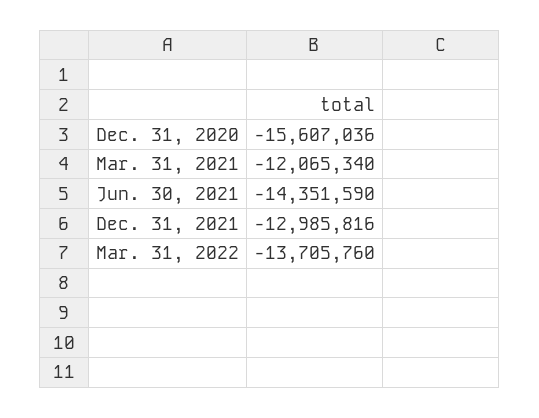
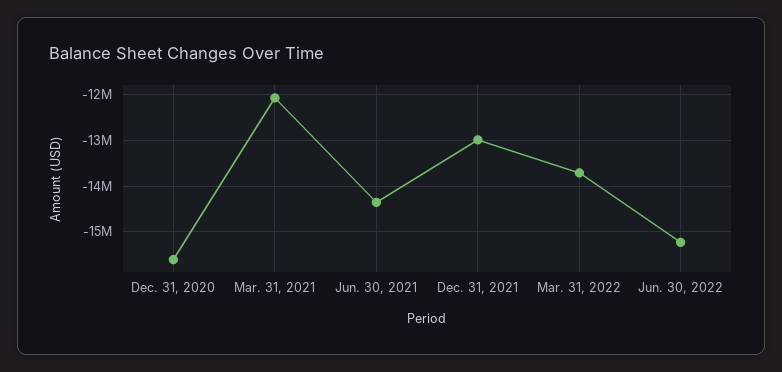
Jun. 30, 2022: none -> -15200000

